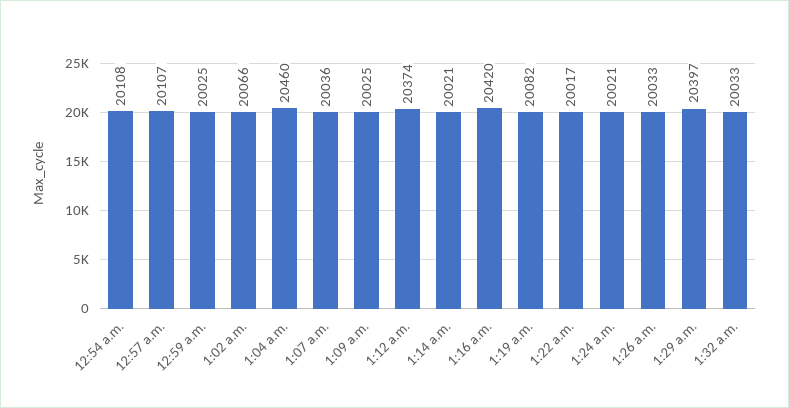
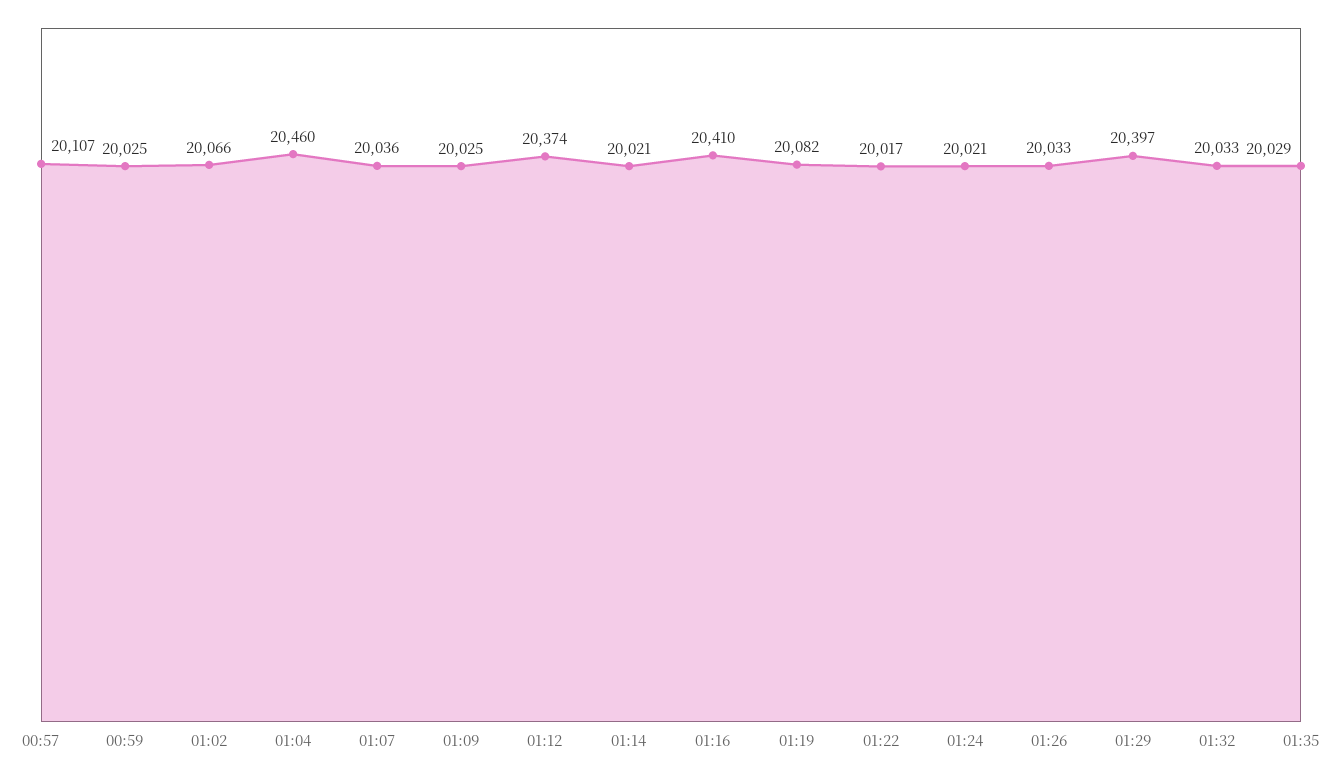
12:54 a.m.: 20108 -> none
1:16 a.m.: 20420 -> 20410
01:35: none -> 20029

